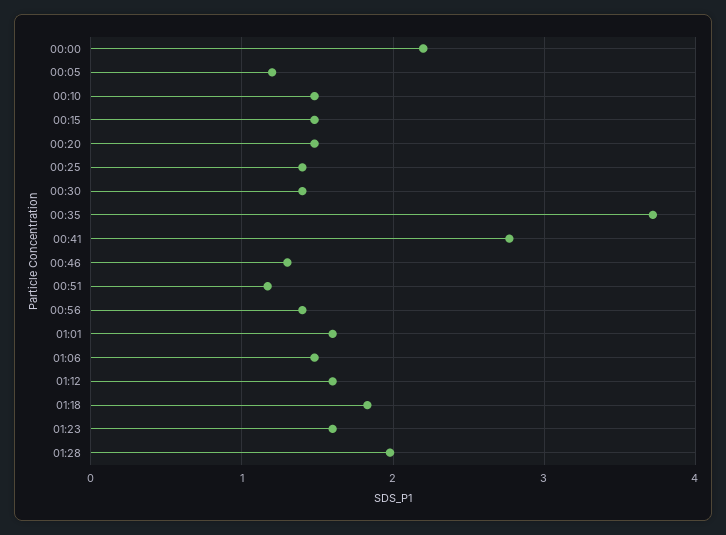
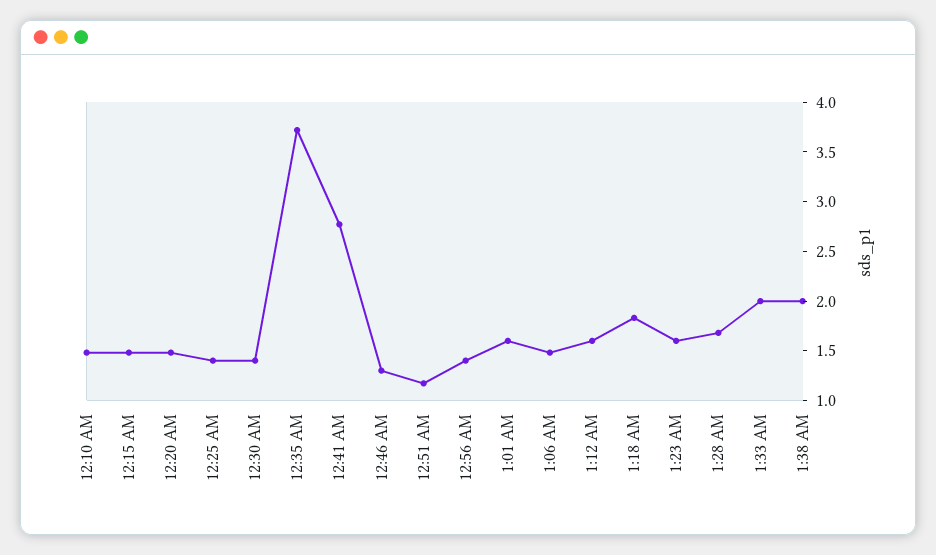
00:00: 2.2 -> none
00:05: 1.2 -> none
01:28: 2 -> 1.7
1:33 AM: none -> 2
1:38 AM: none -> 2

